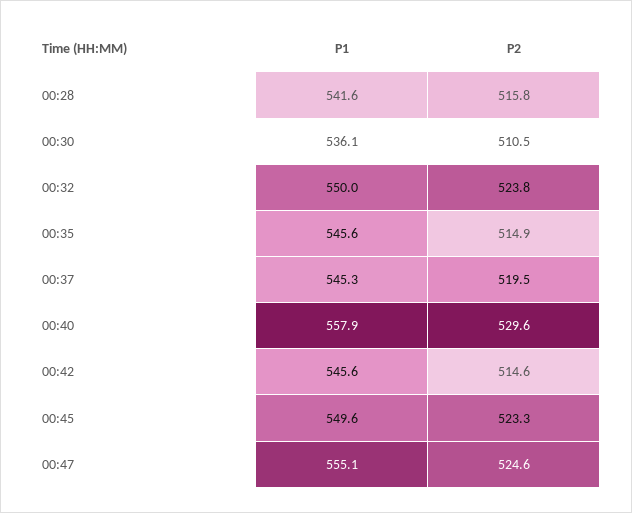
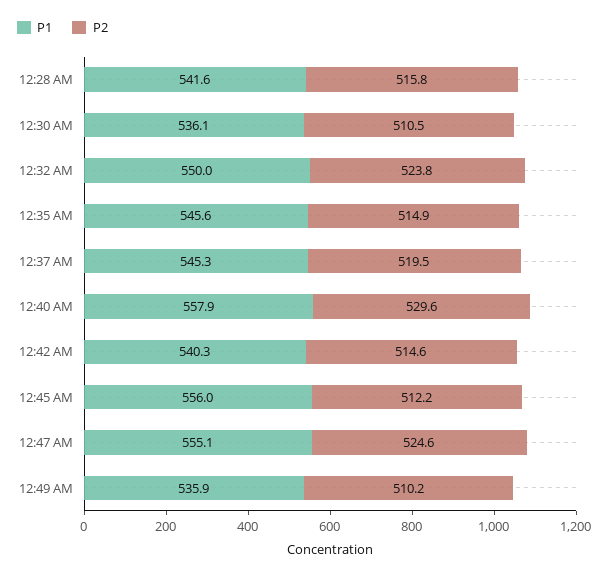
P1, 00:42: 545.6 -> 540.3
P1, 00:45: 549.6 -> 556
P2, 00:45: 523.3 -> 512.2
P1, 12:49 AM: none -> 535.9
P2, 12:49 AM: none -> 510.2

